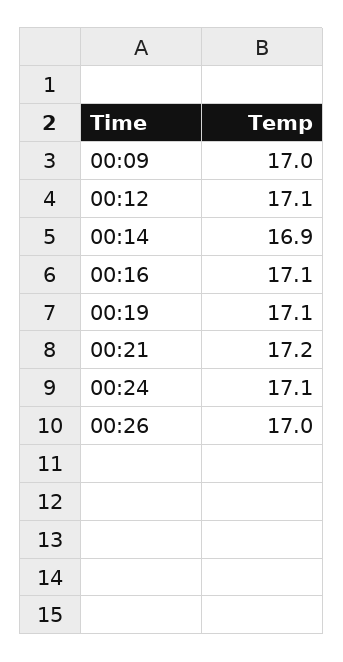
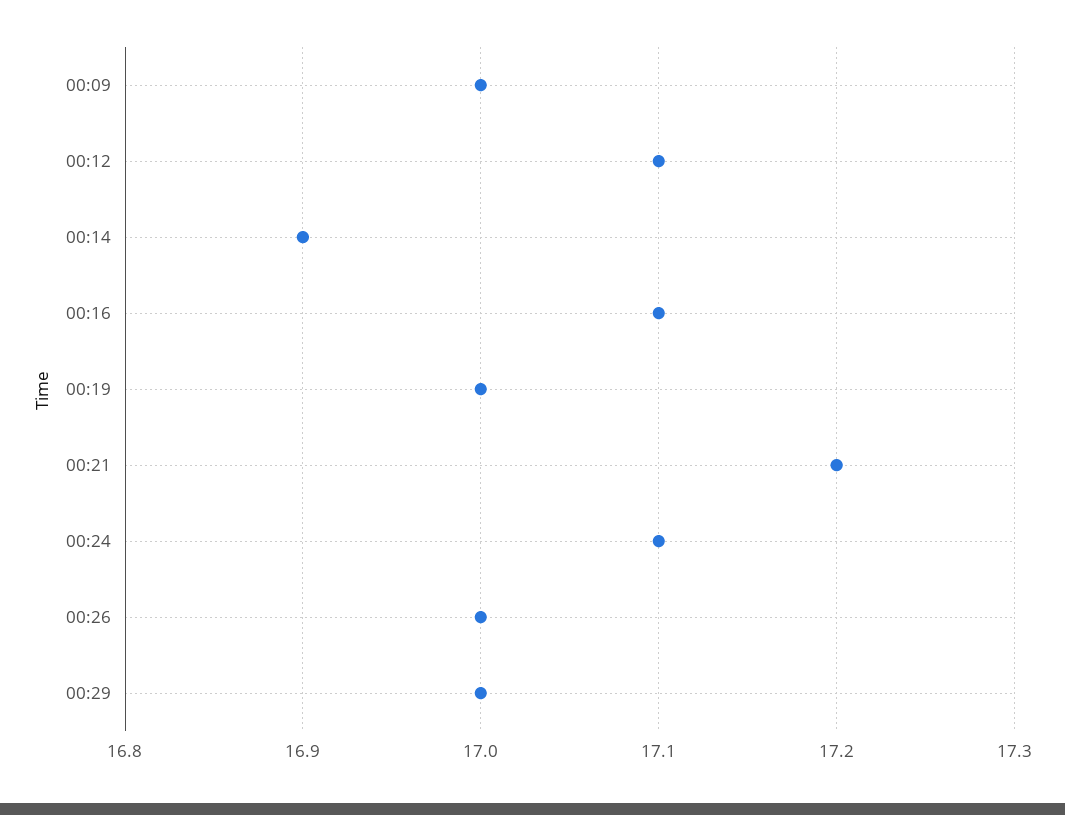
00:19: 17.1 -> 17
00:29: none -> 17

